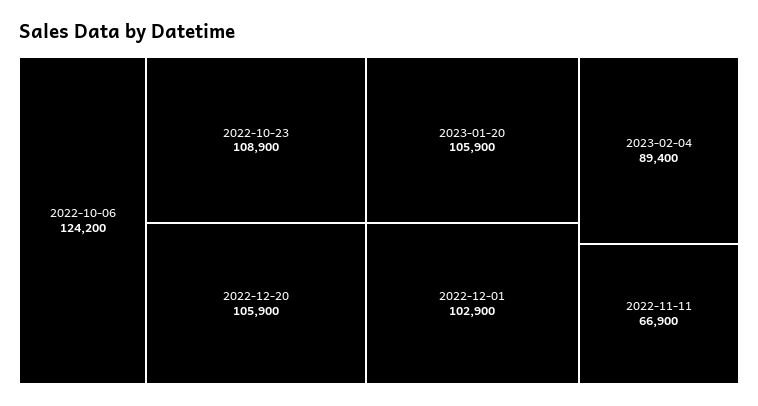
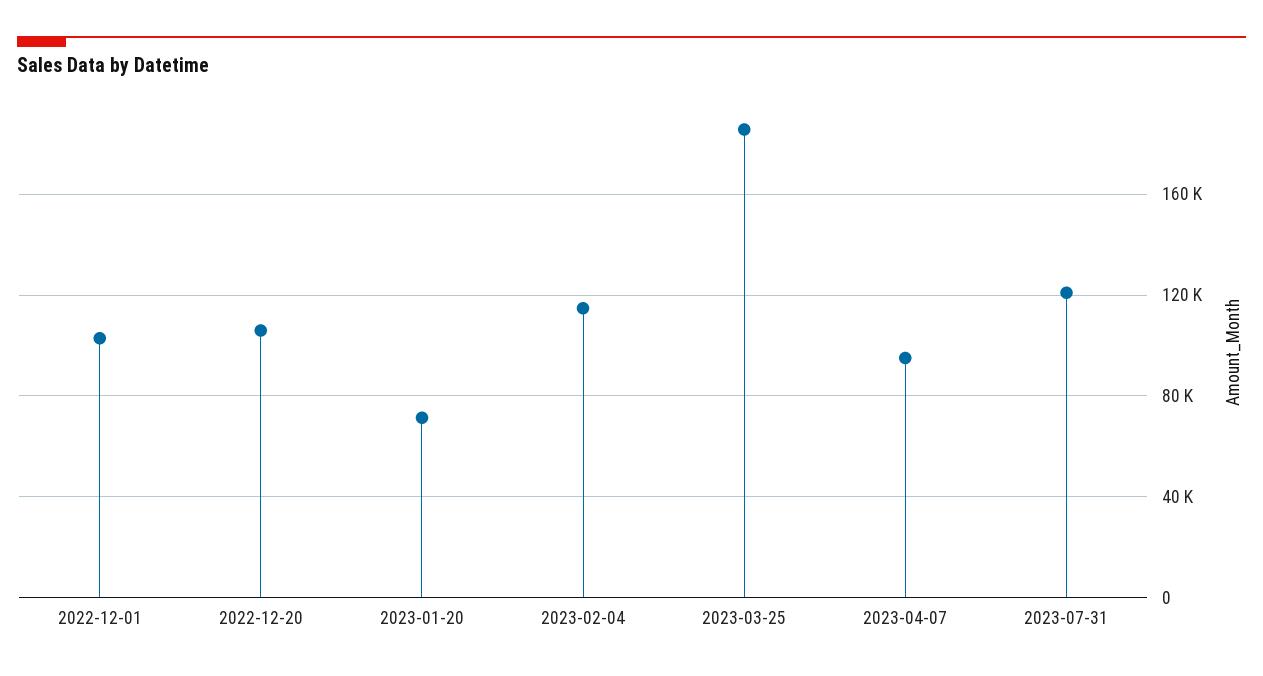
2022-10-06: 124200 -> none
2022-10-23: 108900 -> none
2023-01-20: 105900 -> 70000
2023-02-04: 89400 -> 115000
2022-11-11: 66900 -> none
2023-03-25: none -> 185000
2023-04-07: none -> 95000
2023-07-31: none -> 120000

